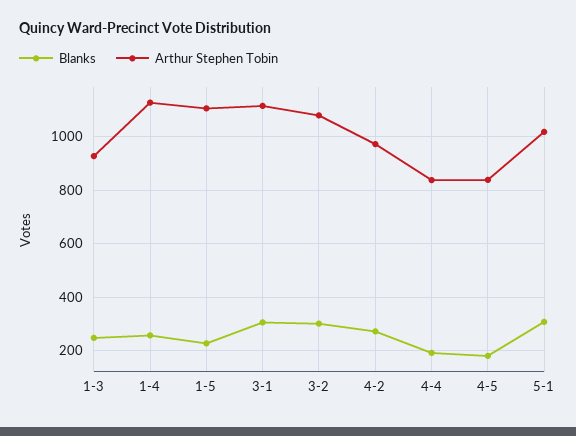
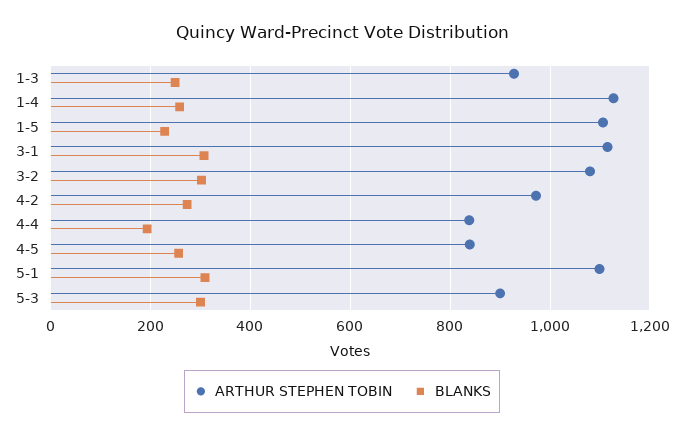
Blanks, 4-5: 175 -> 260
Arthur Stephen Tobin, 5-1: 1025 -> 1100
Arthur Stephen Tobin, 5-3: none -> 900
Blanks, 5-3: none -> 300

